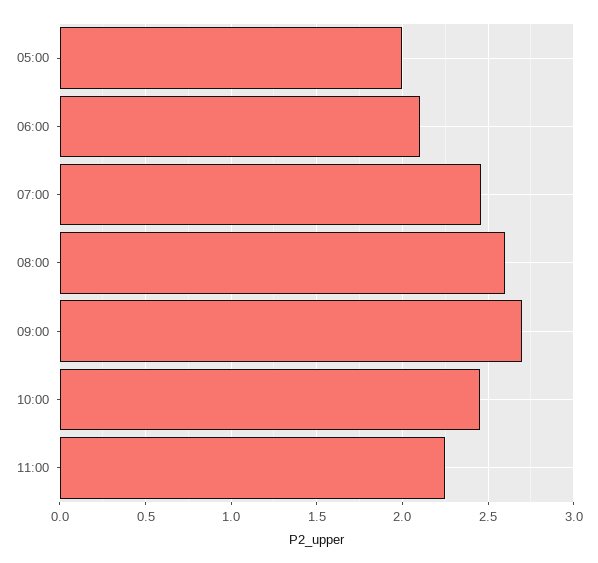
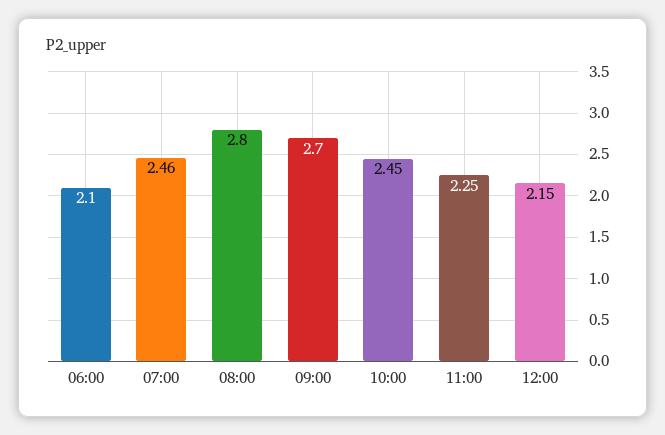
05:00: 2 -> none
08:00: 2.6 -> 2.8
12:00: none -> 2.15

